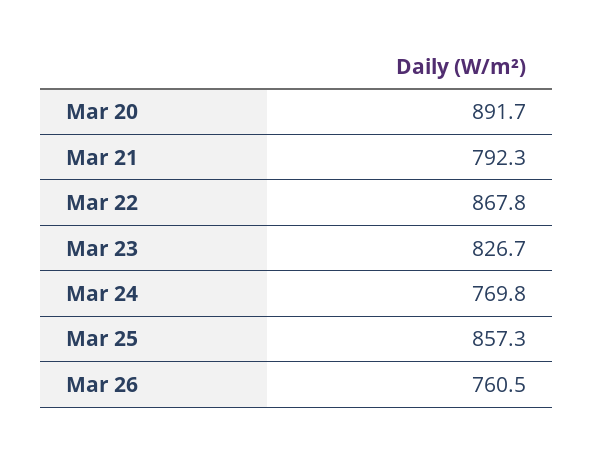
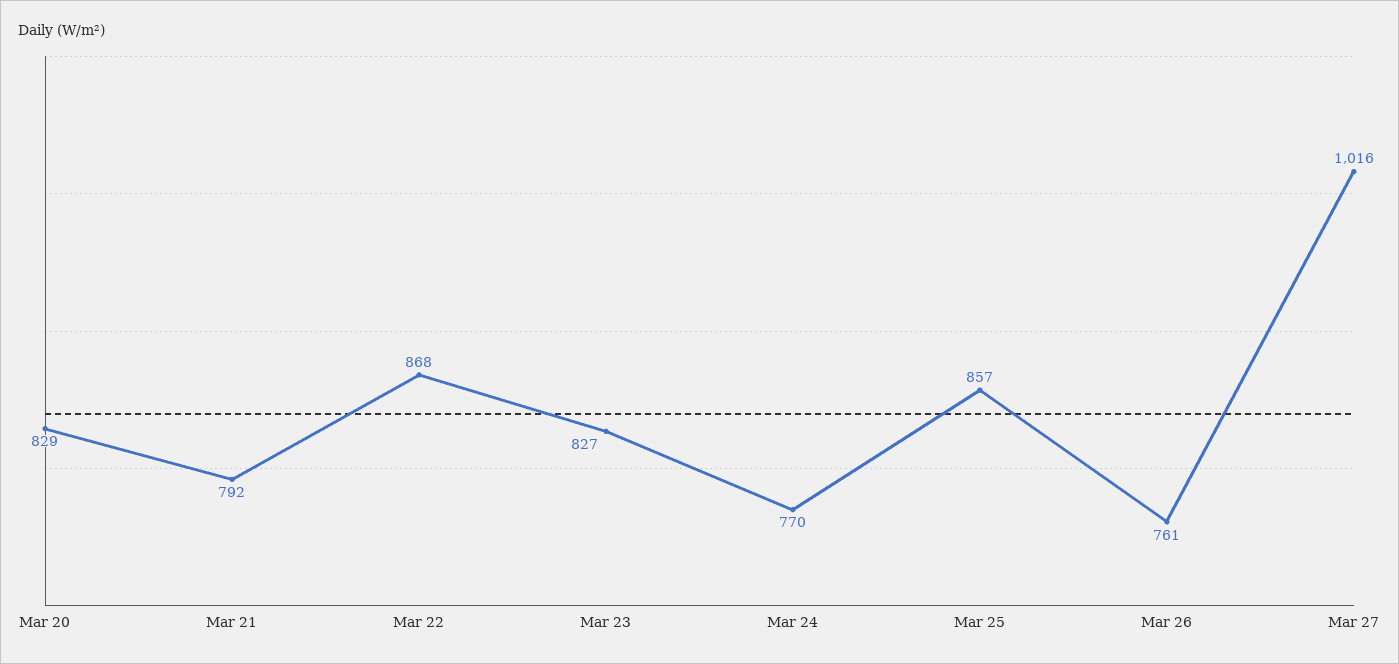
Mar 20: 891.7 -> 829
Mar 27: none -> 1016

